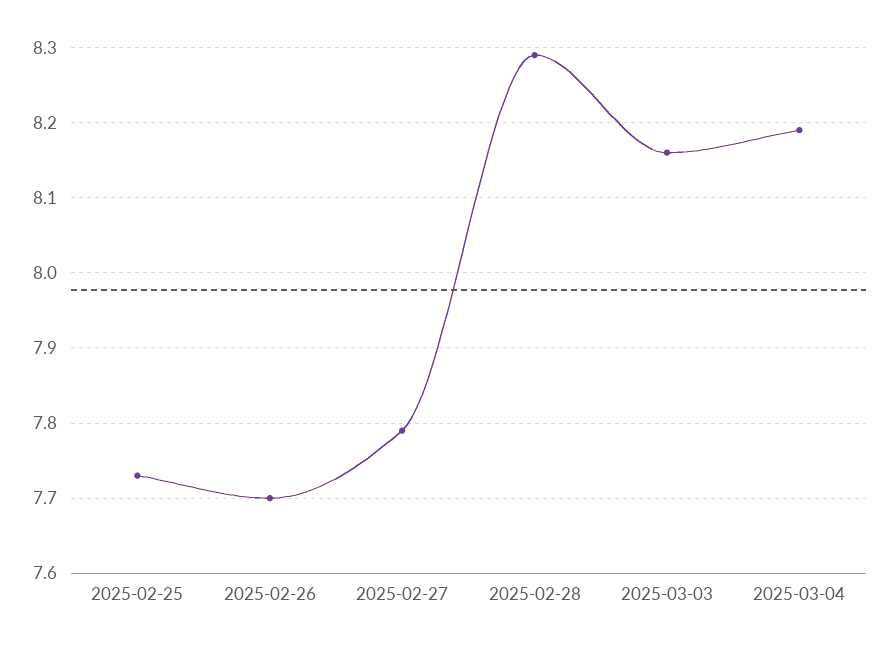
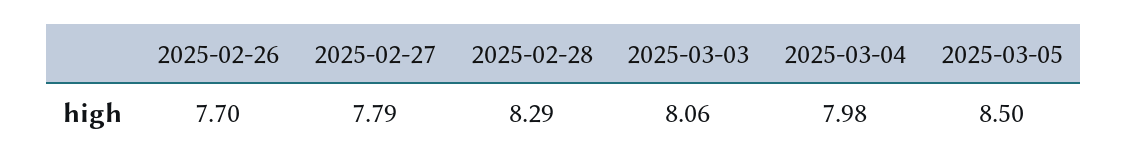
2025-02-25: 7.73 -> none
2025-03-03: 8.16 -> 8.06
2025-03-04: 8.19 -> 7.98
2025-03-05: none -> 8.5

